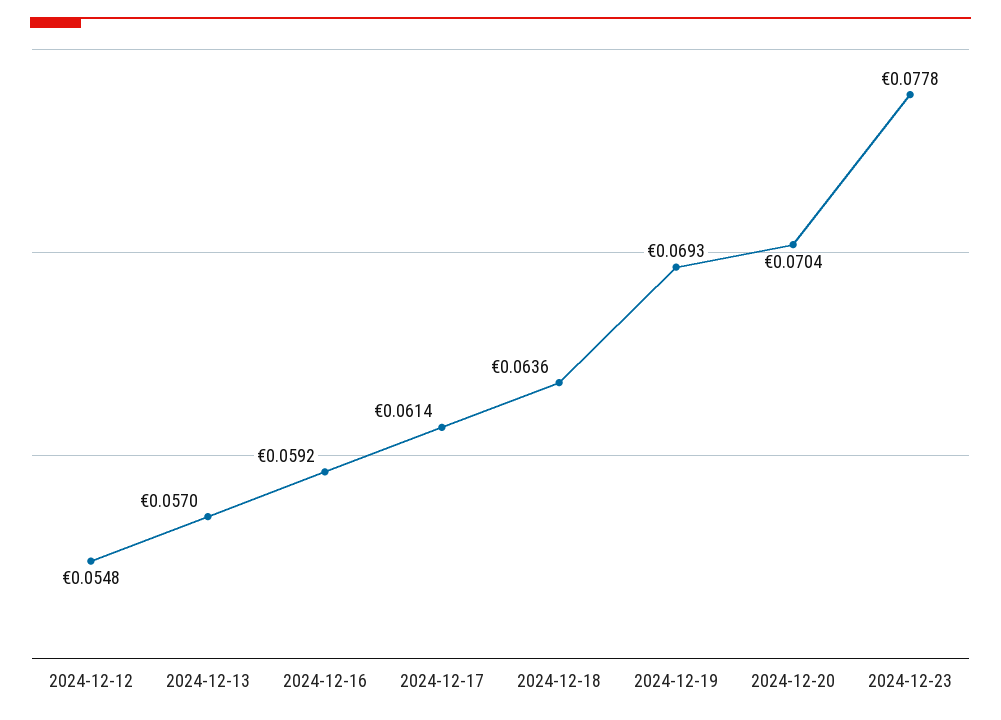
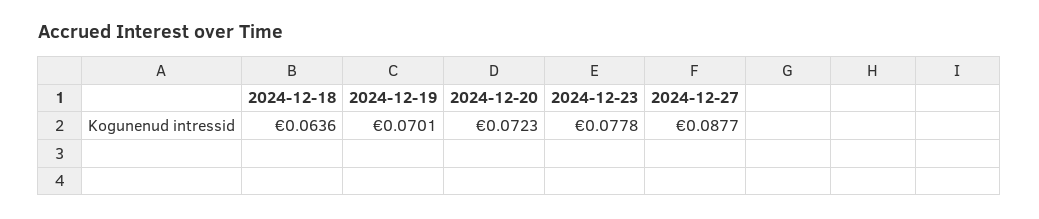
2024-12-12: 0.0548 -> none
2024-12-13: 0.057 -> none
2024-12-16: 0.0592 -> none
2024-12-17: 0.0614 -> none
2024-12-19: 0.0693 -> 0.0701
2024-12-20: 0.0704 -> 0.0723
2024-12-27: none -> 0.0877

